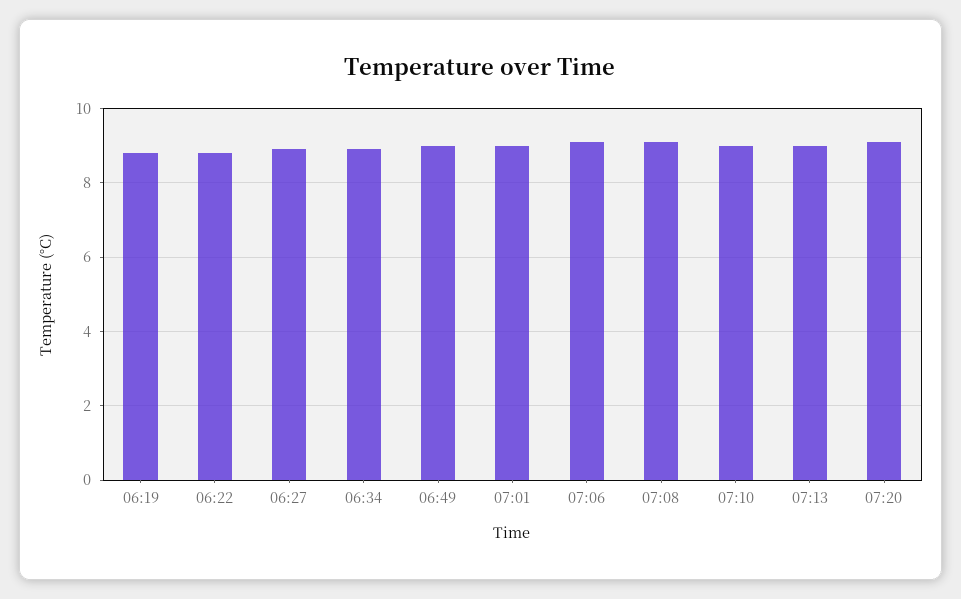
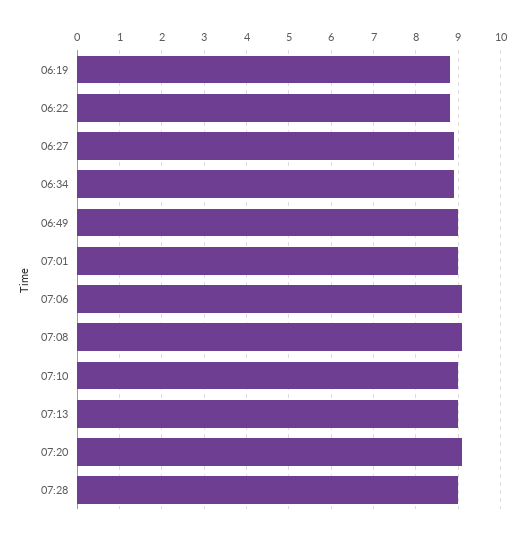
07:28: none -> 9

